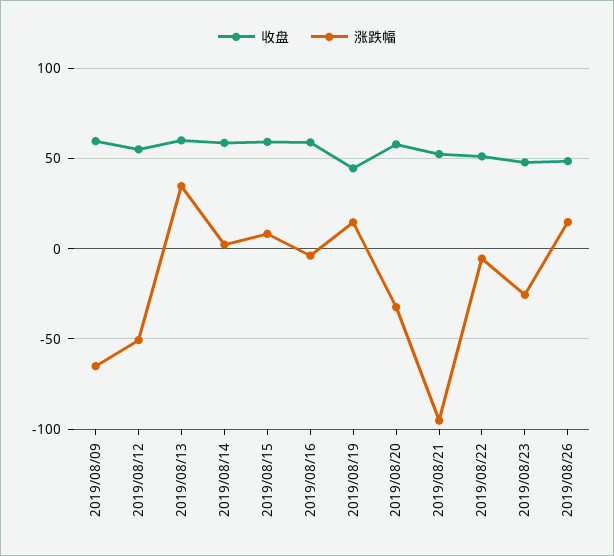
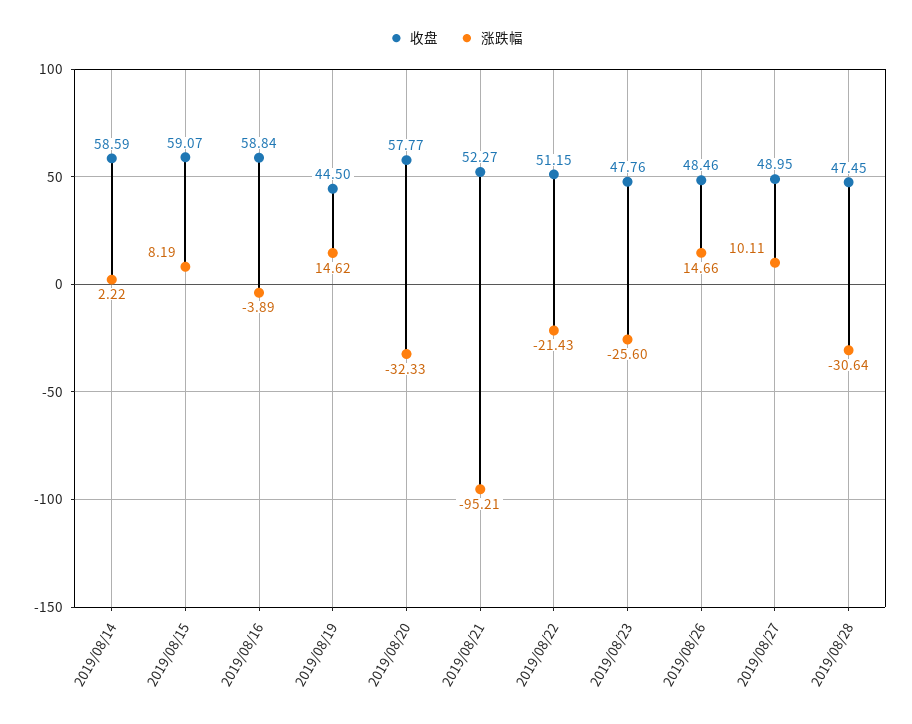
收盘, 2019/08/09: 60 -> none
涨跌幅, 2019/08/09: -65 -> none
收盘, 2019/08/12: 55 -> none
涨跌幅, 2019/08/12: -50 -> none
收盘, 2019/08/13: 60 -> none
涨跌幅, 2019/08/13: 35 -> none
涨跌幅, 2019/08/22: -5 -> -21.43
收盘, 2019/08/27: none -> 48.95
涨跌幅, 2019/08/27: none -> 10.11
收盘, 2019/08/28: none -> 47.45
涨跌幅, 2019/08/28: none -> -30.64

